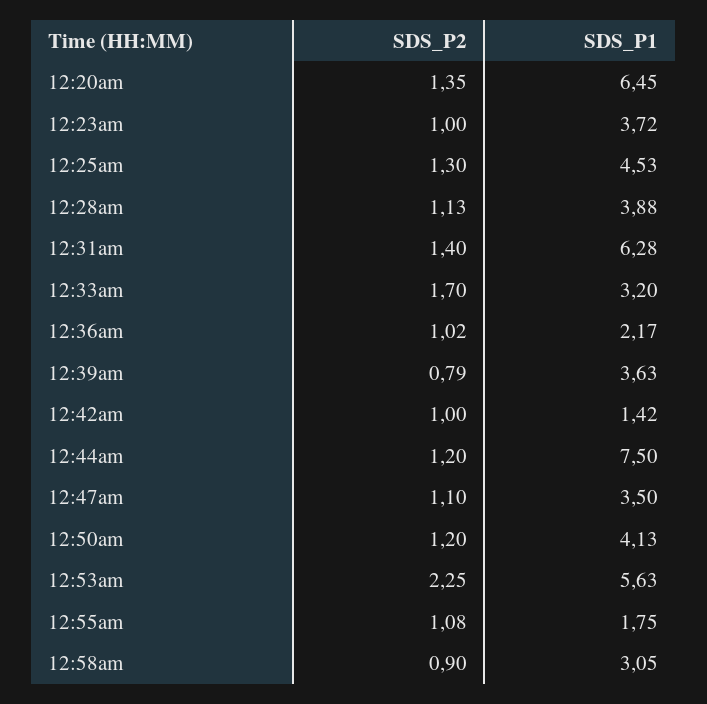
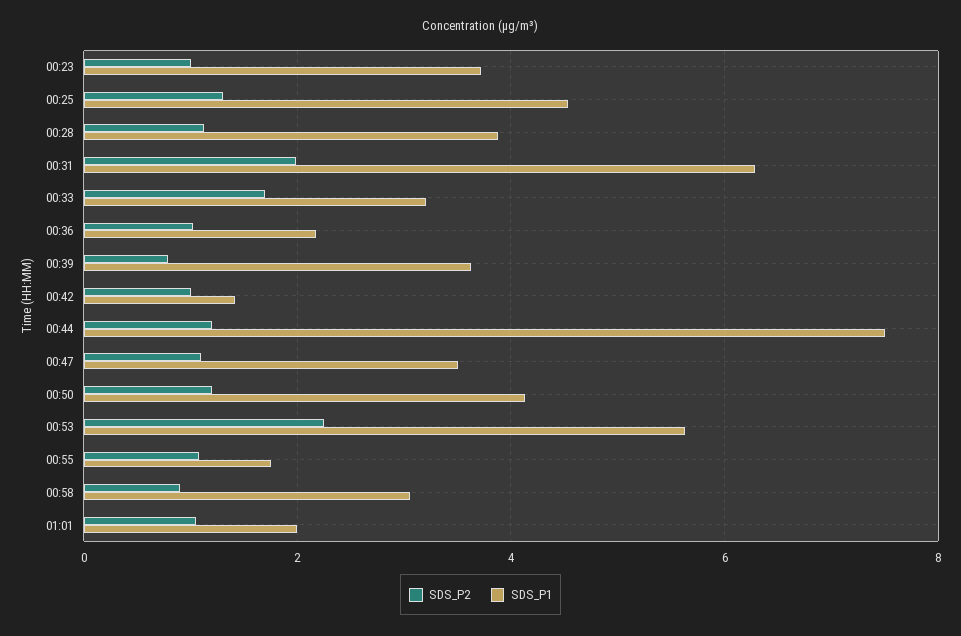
SDS_P2, 12:20am: 1.35 -> none
SDS_P1, 12:20am: 6.45 -> none
SDS_P2, 12:31am: 1.4 -> 2
SDS_P2, 01:01: none -> 1
SDS_P1, 01:01: none -> 2

